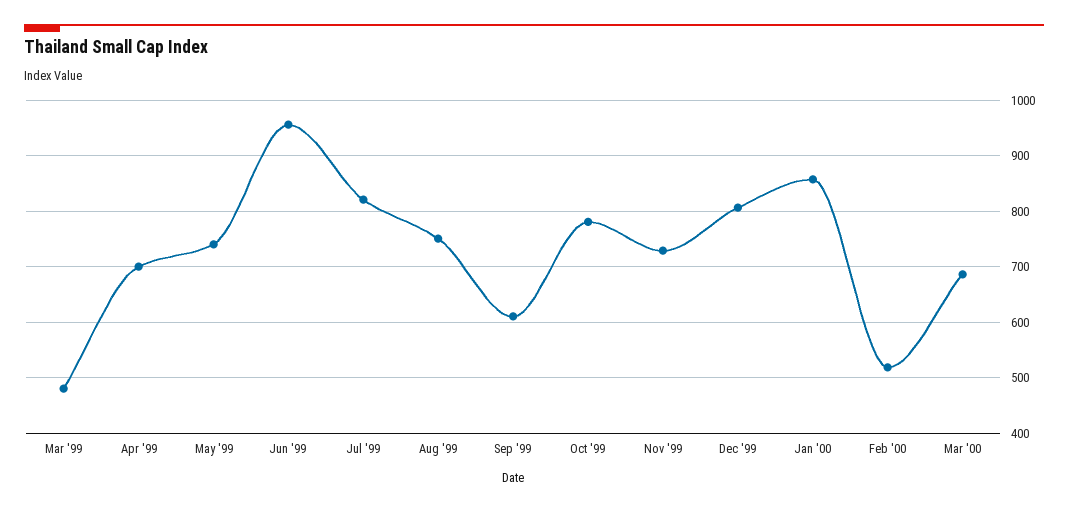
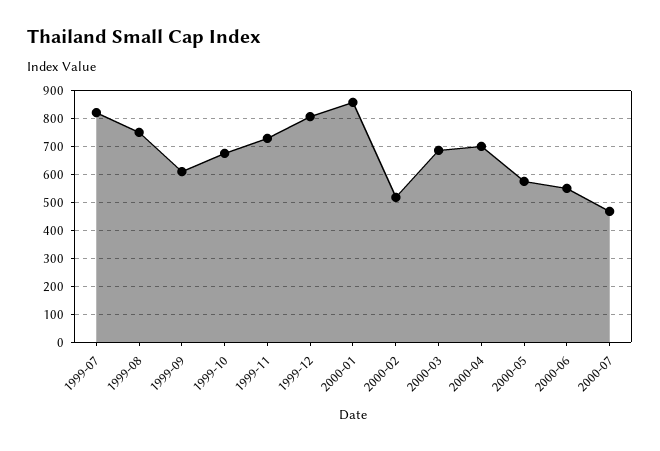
Mar '99: 480 -> none
Apr '99: 700 -> none
May '99: 740 -> none
Jun '99: 960 -> none
Oct '99: 780 -> 675
2000-04: none -> 700
2000-05: none -> 575
2000-06: none -> 550
2000-07: none -> 475

